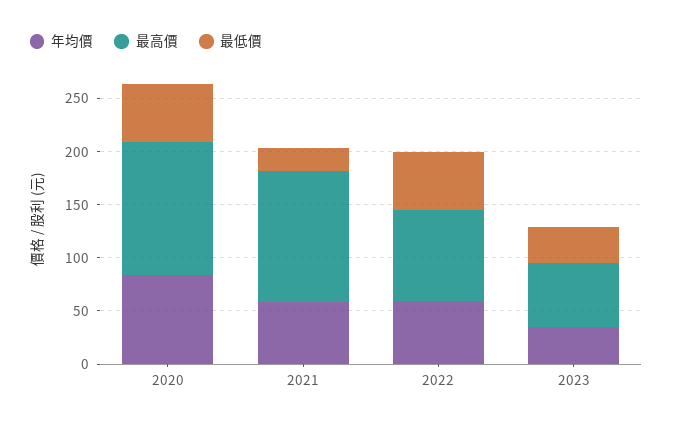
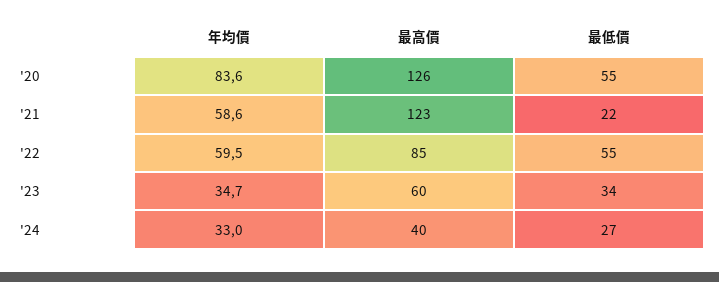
年均價, '24: none -> 33
最高價, '24: none -> 40
最低價, '24: none -> 27

